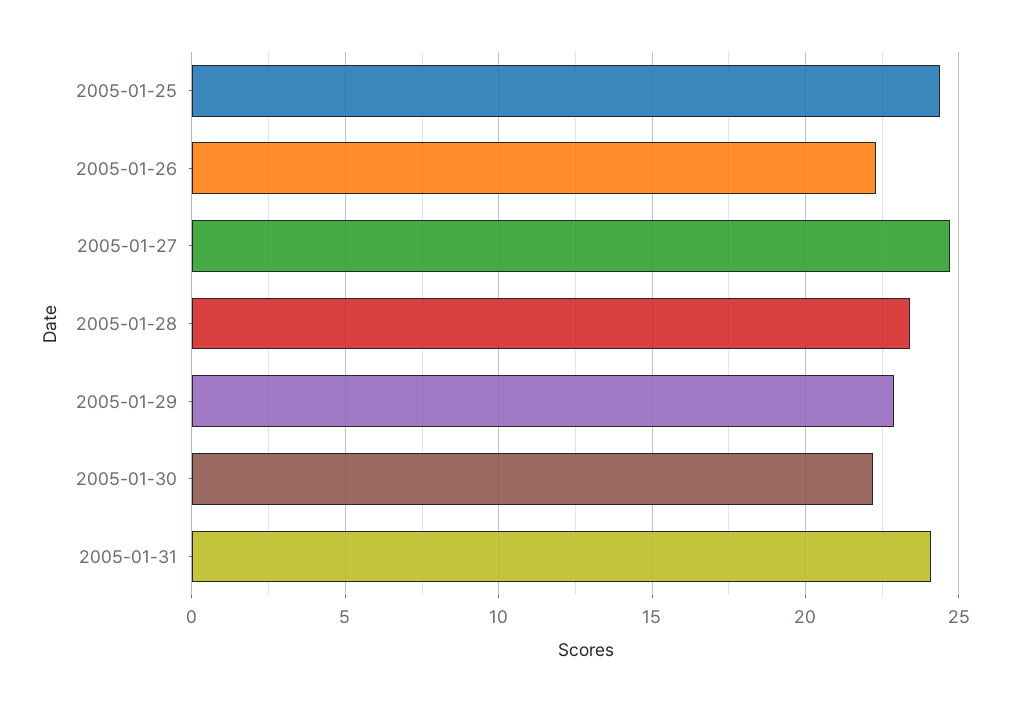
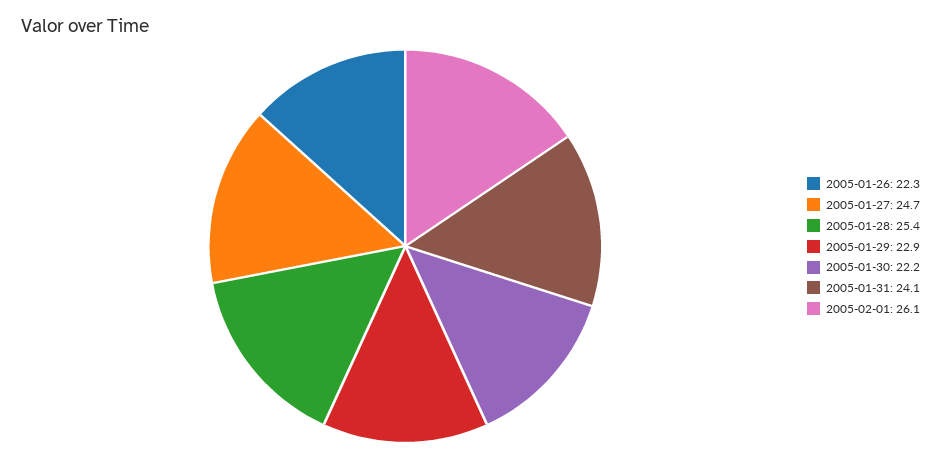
2005-01-25: 24.5 -> none
2005-01-28: 23.5 -> 25.4
2005-02-01: none -> 26.1

